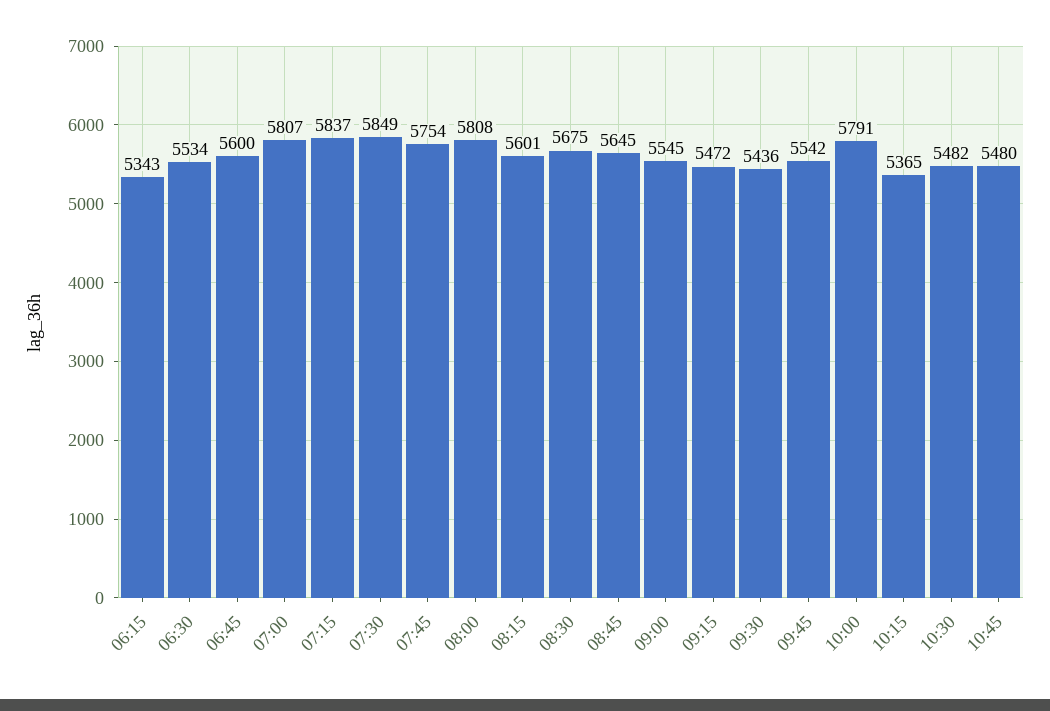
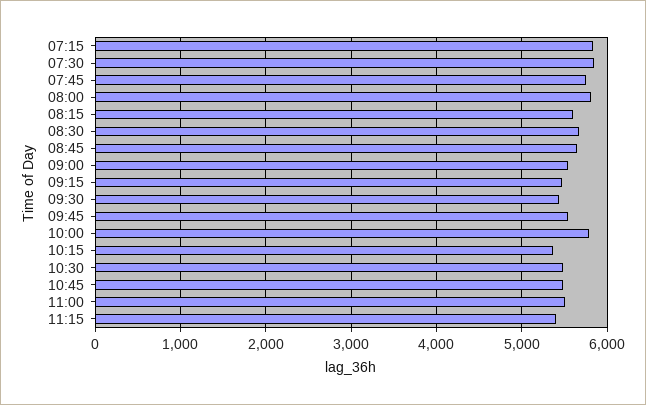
06:15: 5343 -> none
06:30: 5534 -> none
06:45: 5600 -> none
07:00: 5807 -> none
11:00: none -> 5500
11:15: none -> 5400

